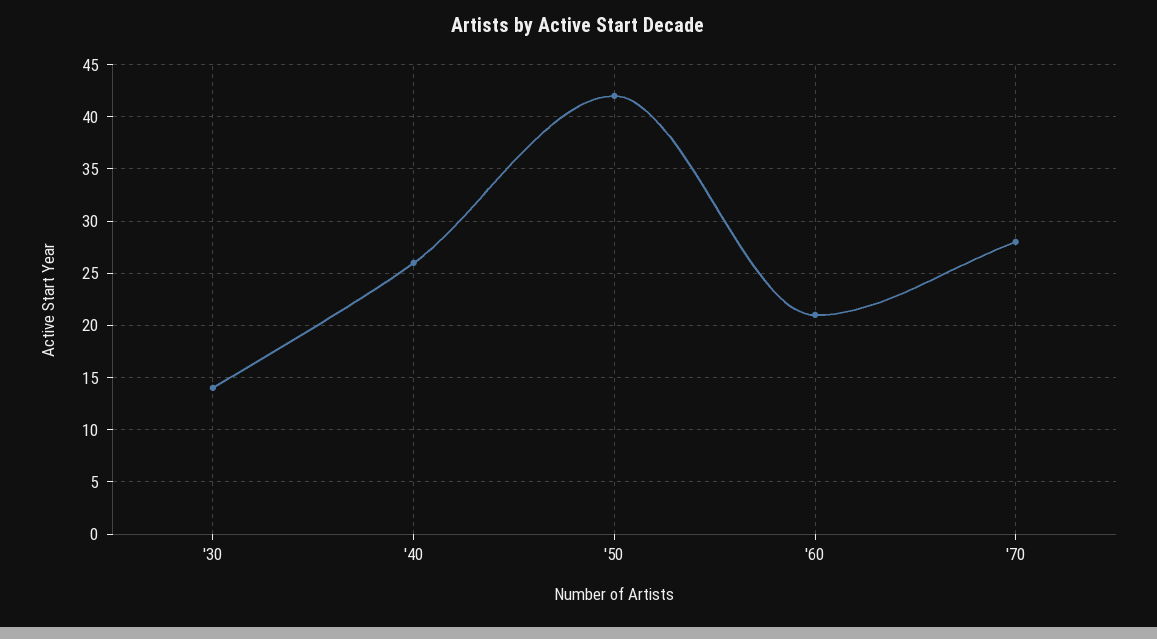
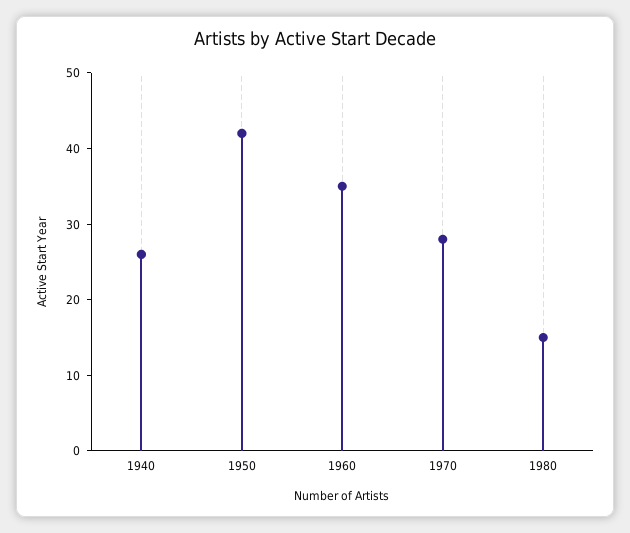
'30: 14 -> none
'60: 21 -> 35
1980: none -> 15

